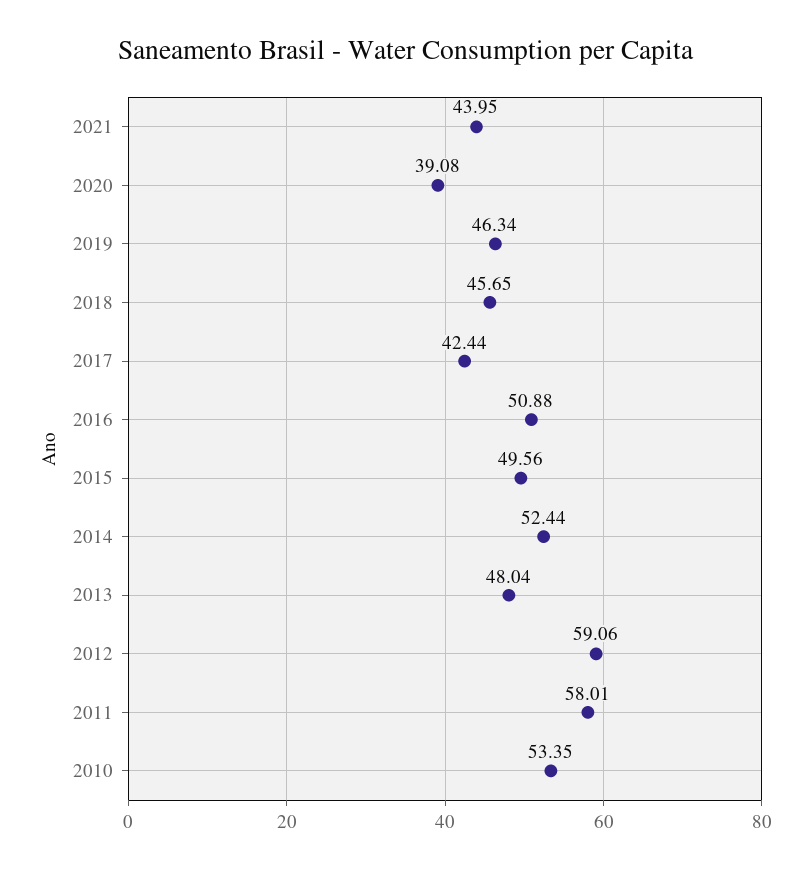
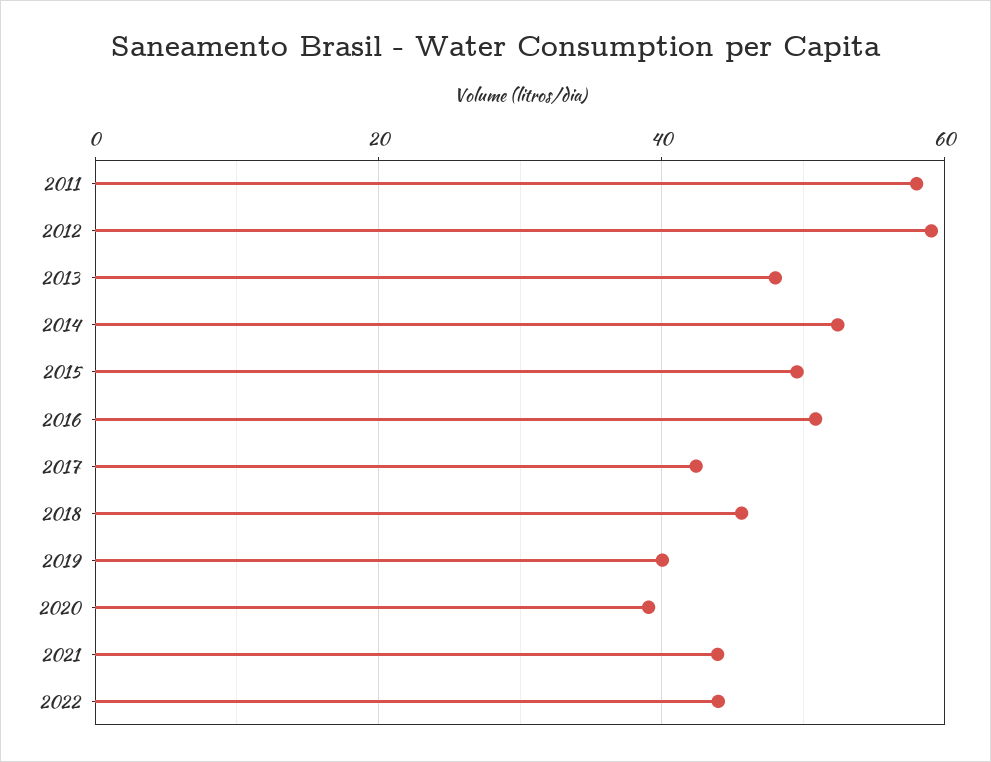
2019: 46.34 -> 40
2010: 53.35 -> none
2022: none -> 44

